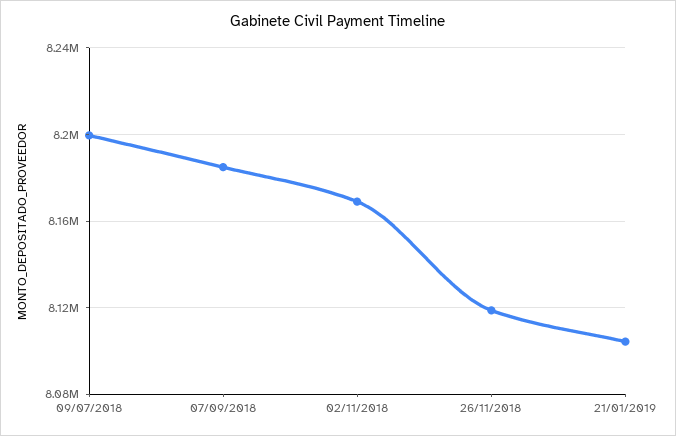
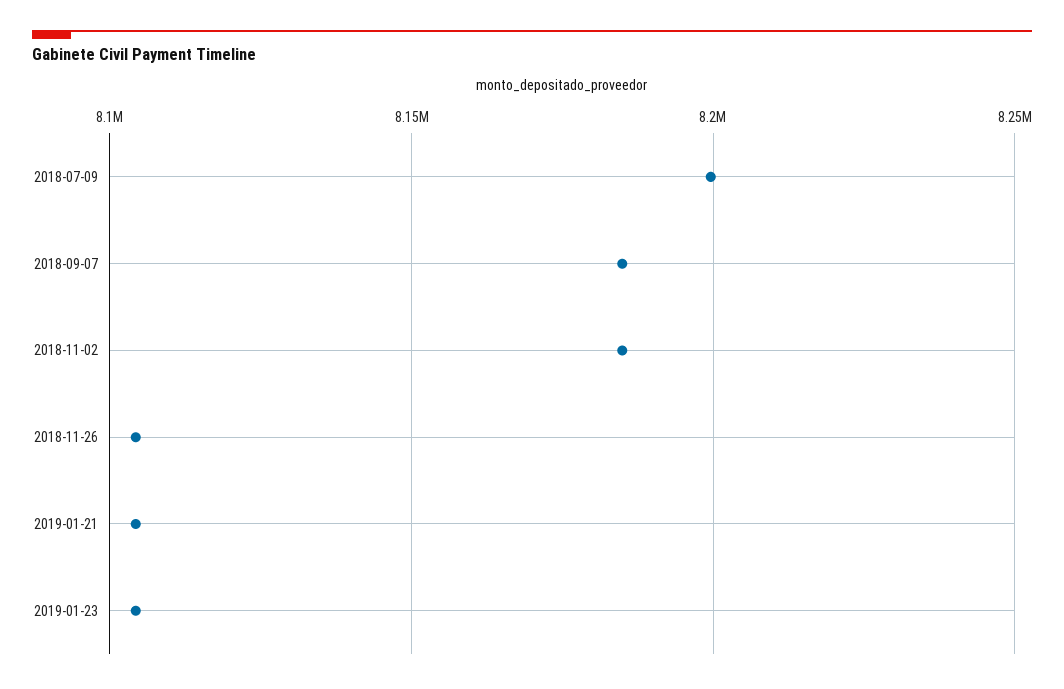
02/11/2018: 8170000 -> 8185000
26/11/2018: 8120000 -> 8105000
2019-01-23: none -> 8105000

